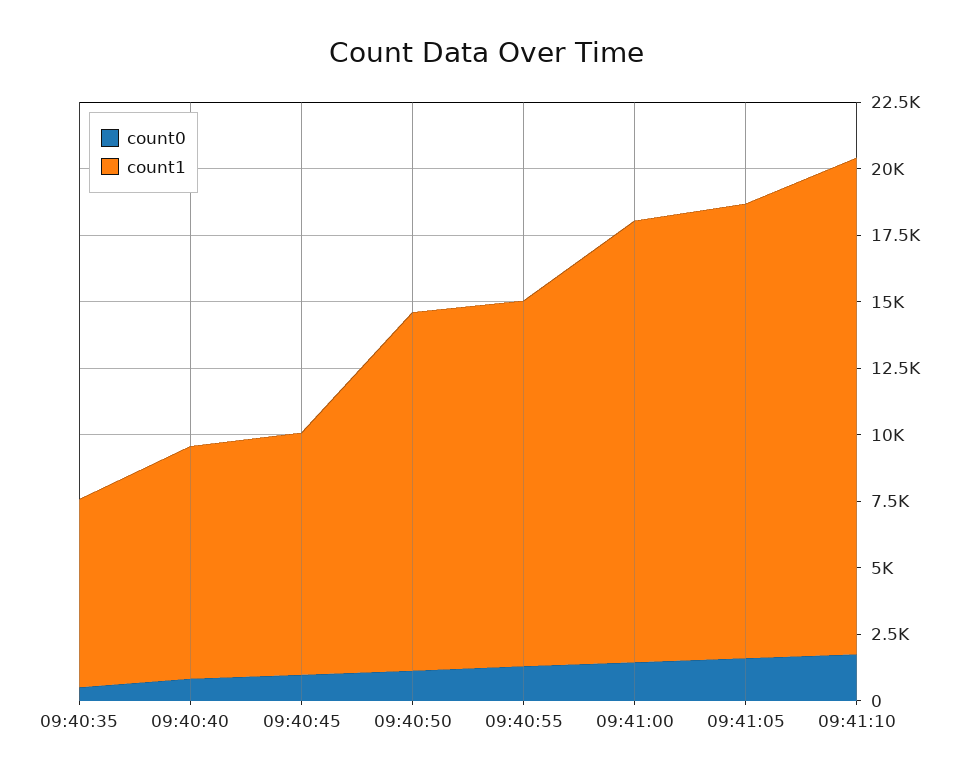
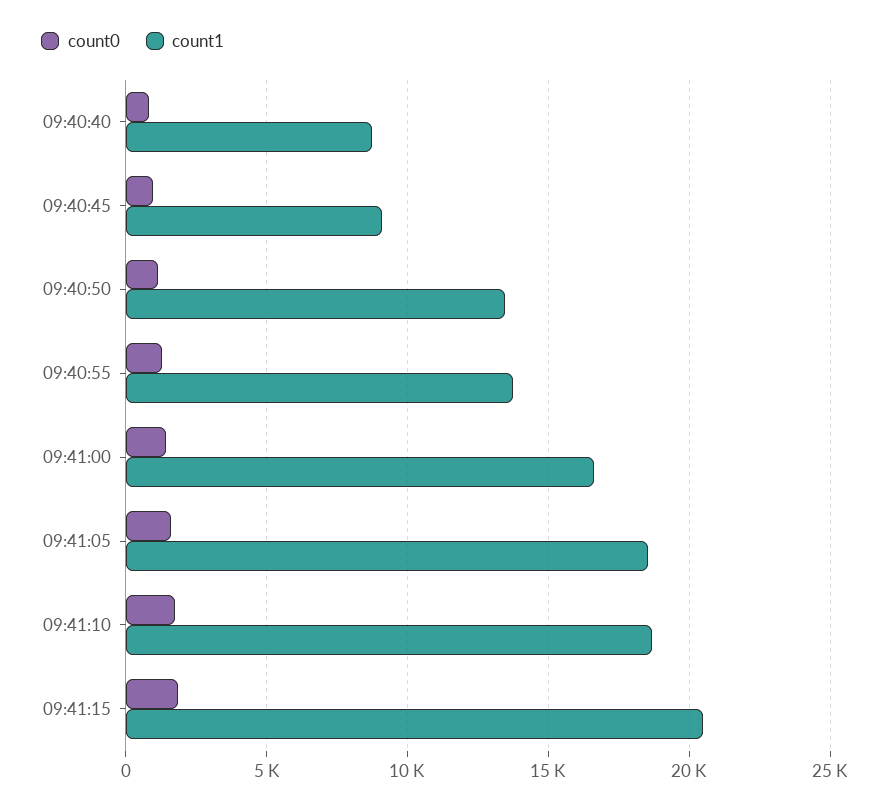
count0, 09:40:35: 500 -> none
count1, 09:40:35: 7000 -> none
count1, 09:41:05: 17000 -> 18500
count0, 09:41:15: none -> 2000
count1, 09:41:15: none -> 20500

